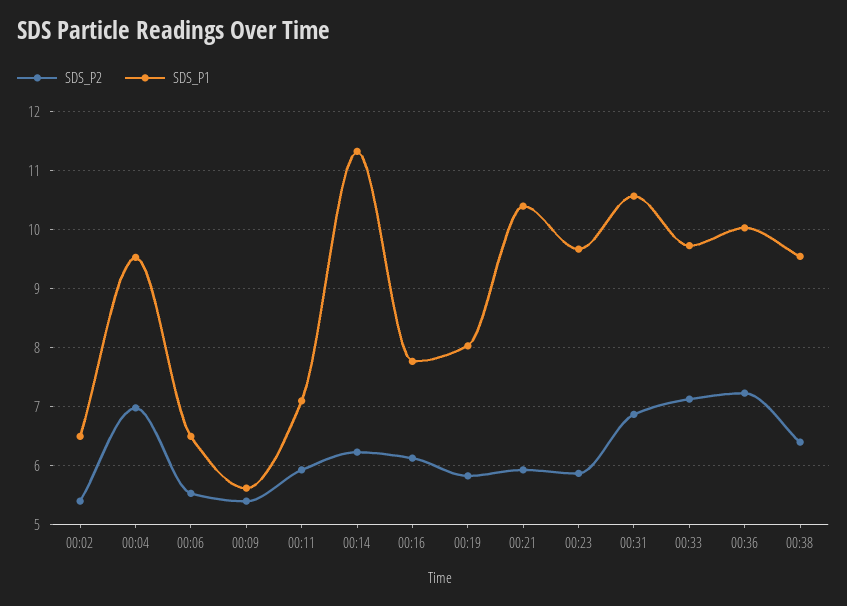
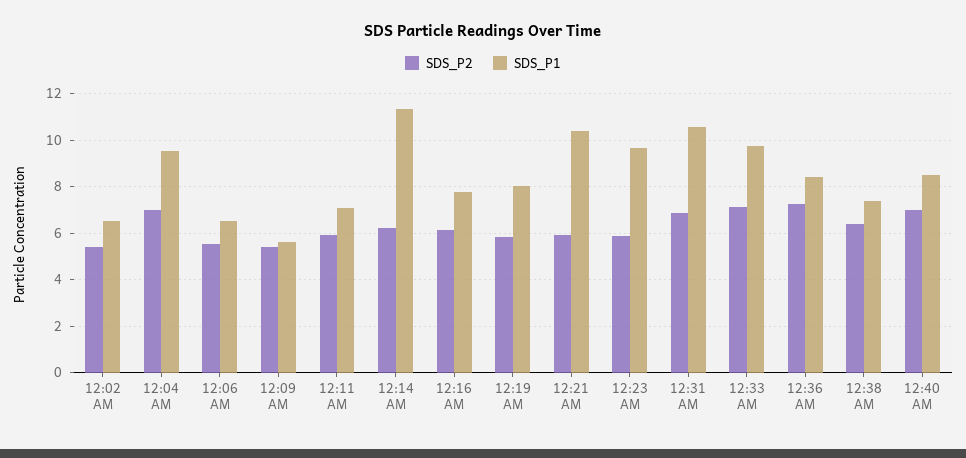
SDS_P1, 00:36: 10 -> 8.5
SDS_P1, 00:38: 9.6 -> 7.5
SDS_P2, 12:40 AM: none -> 7
SDS_P1, 12:40 AM: none -> 8.5

